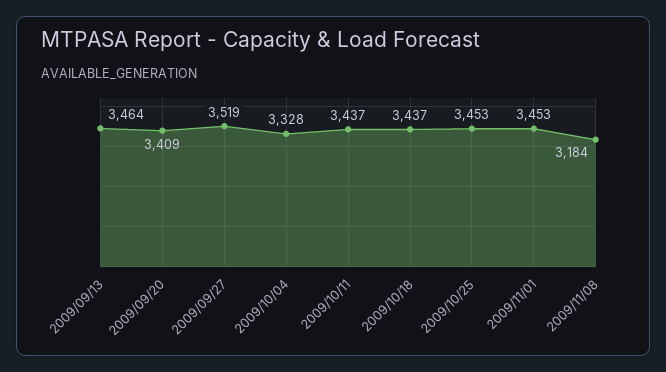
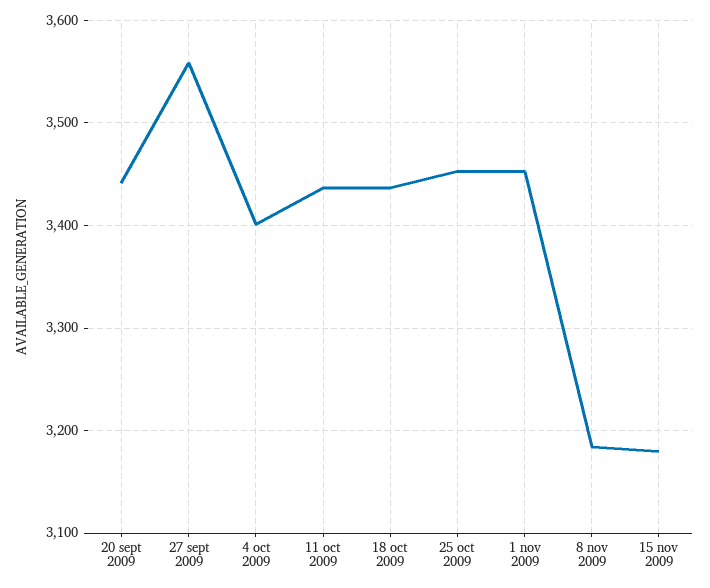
2009/09/13: 3464 -> none
2009/09/20: 3409 -> 3440
2009/09/27: 3519 -> 3560
2009/10/04: 3328 -> 3400
15 nov 2009: none -> 3180

